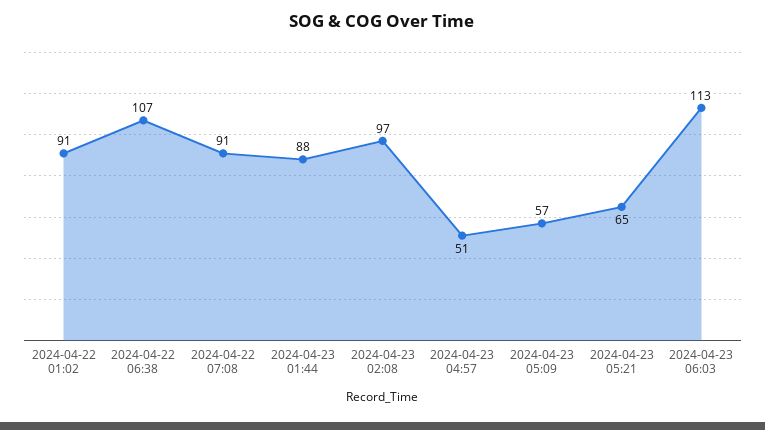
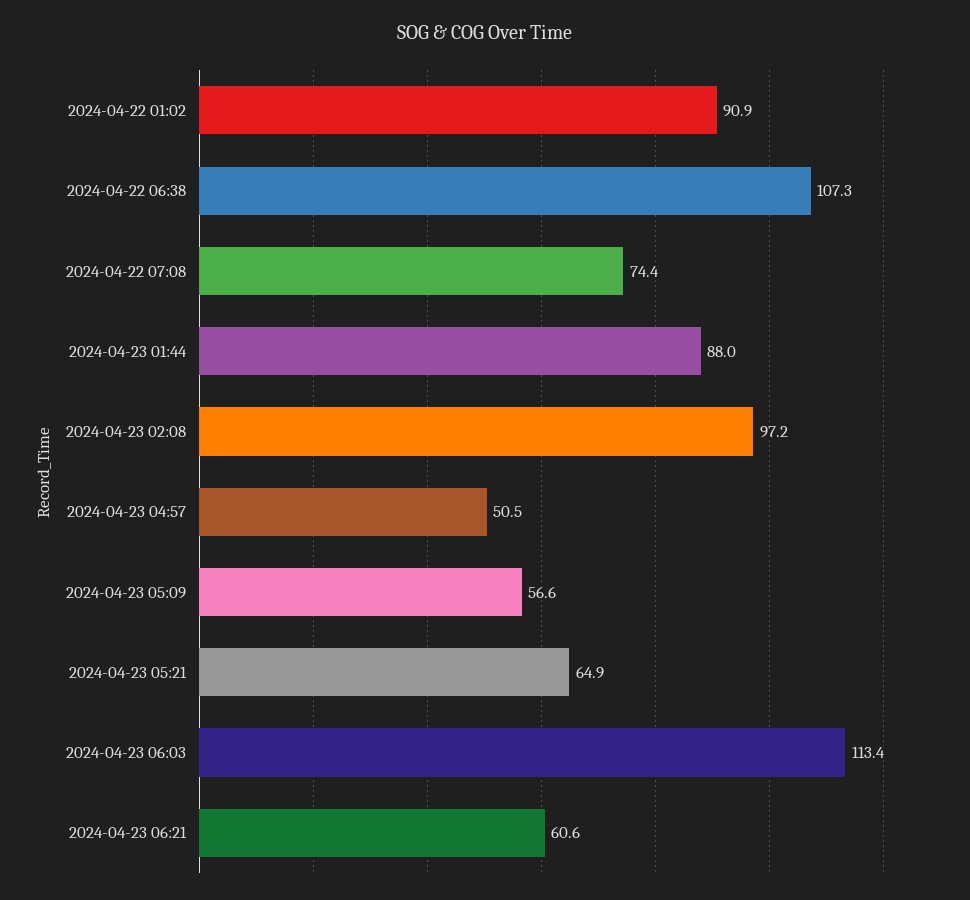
2024-04-22 07:08: 91 -> 74.4
2024-04-23 06:21: none -> 60.6

